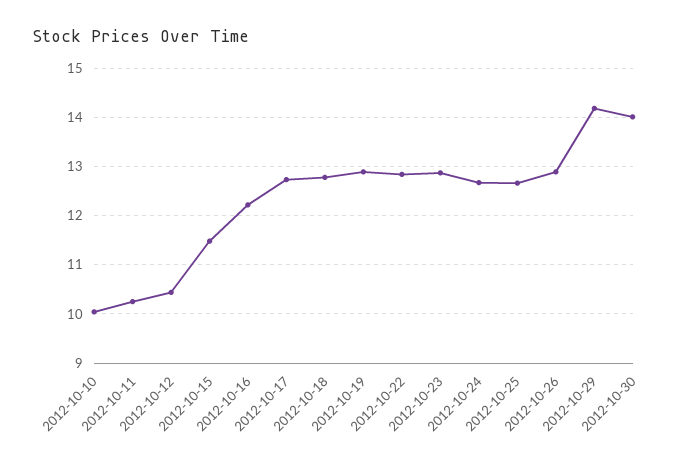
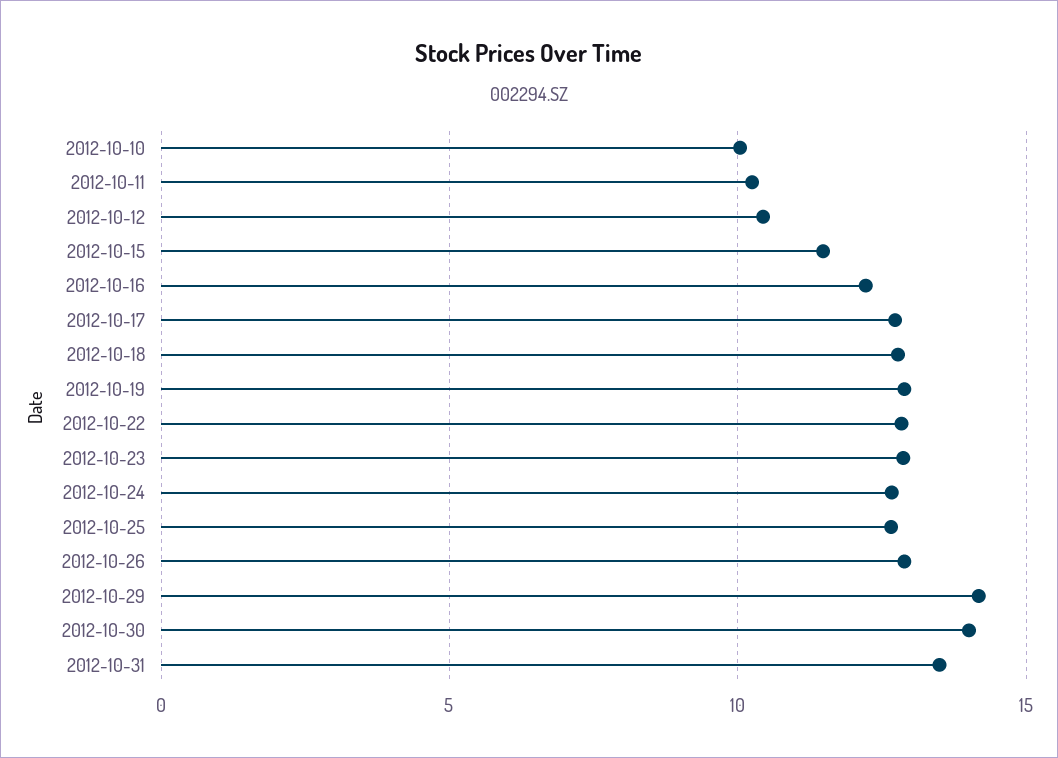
2012-10-31: none -> 13.5

